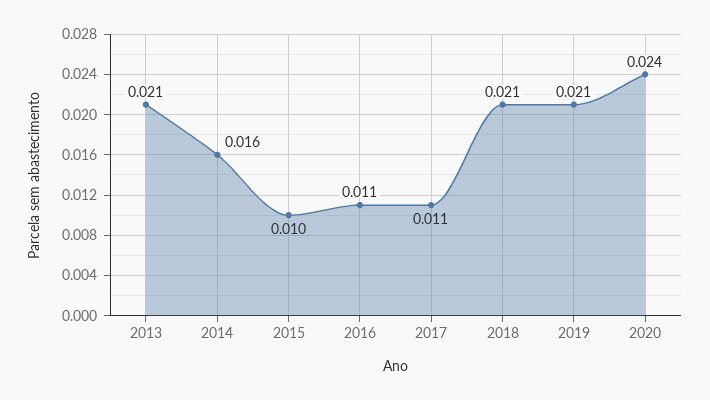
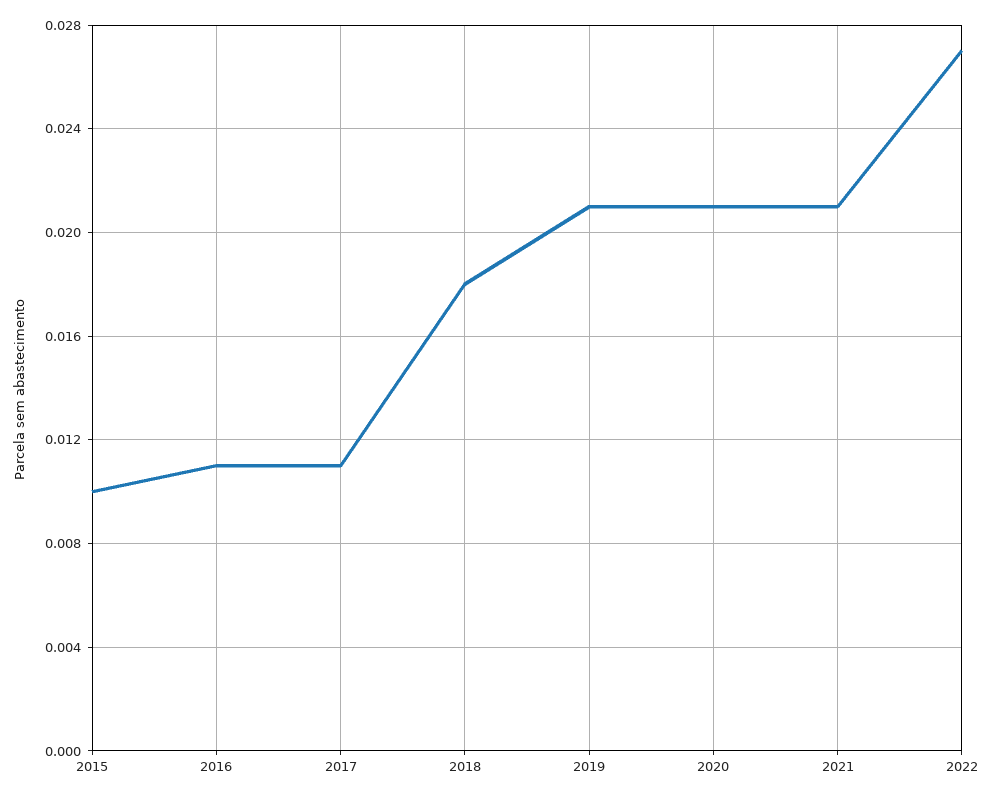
2013: 0.021 -> none
2014: 0.016 -> none
2018: 0.021 -> 0.018
2020: 0.024 -> 0.021
2021: none -> 0.021
2022: none -> 0.027

